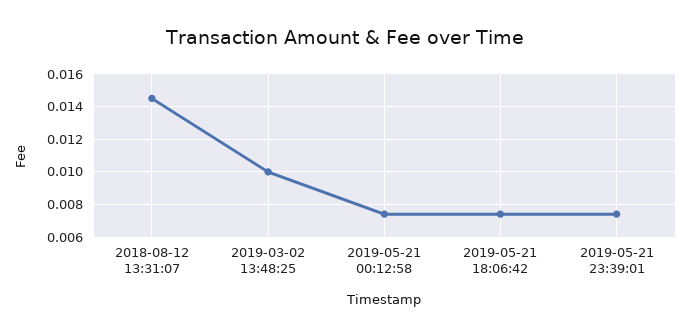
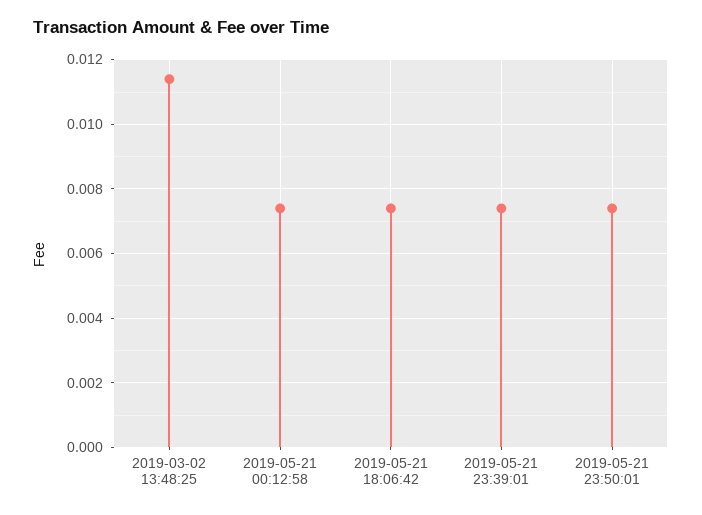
2018-08-12 13:31:07: 0.0145 -> none
2019-03-02 13:48:25: 0.01 -> 0.0115
2019-05-21 23:50:01: none -> 0.0075

